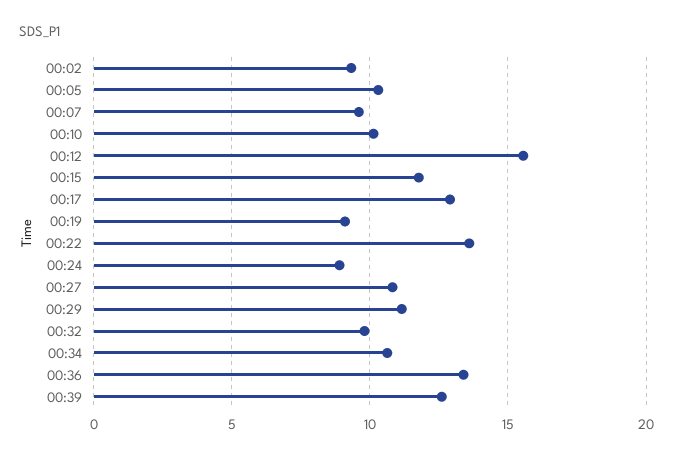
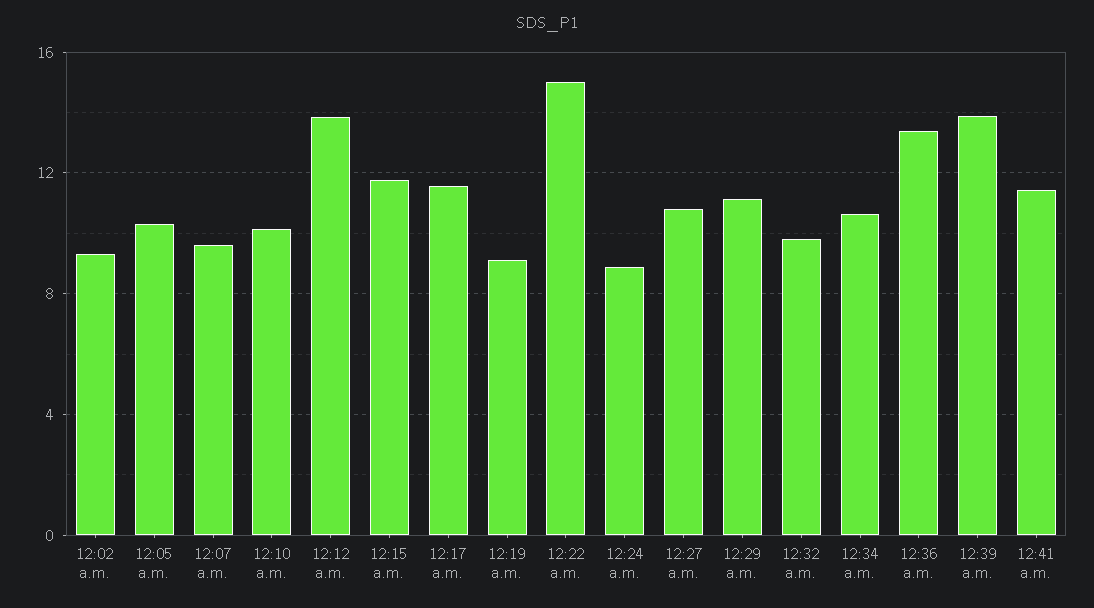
00:12: 15.5 -> 14
00:17: 13 -> 11.5
00:22: 13.5 -> 15
00:39: 12.5 -> 14
12:41 a.m.: none -> 11.5

